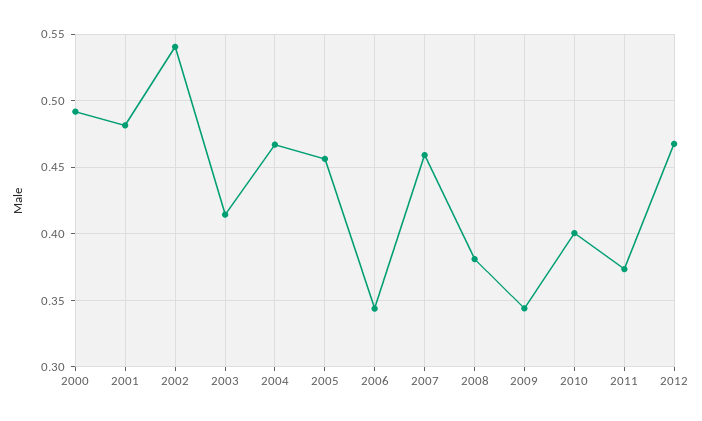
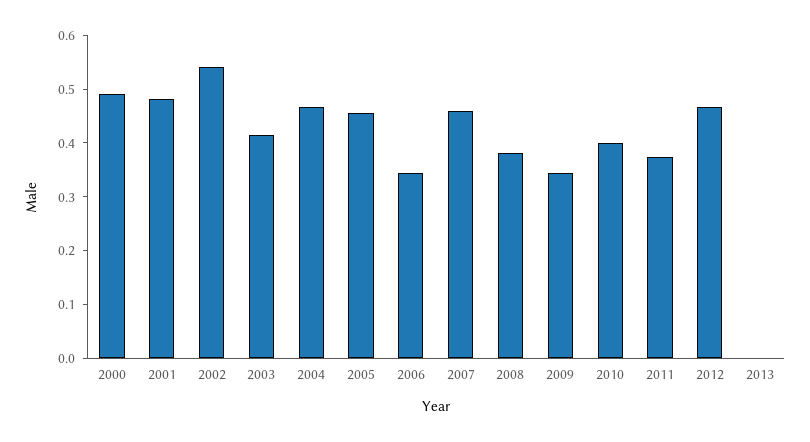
2013: none -> 0

